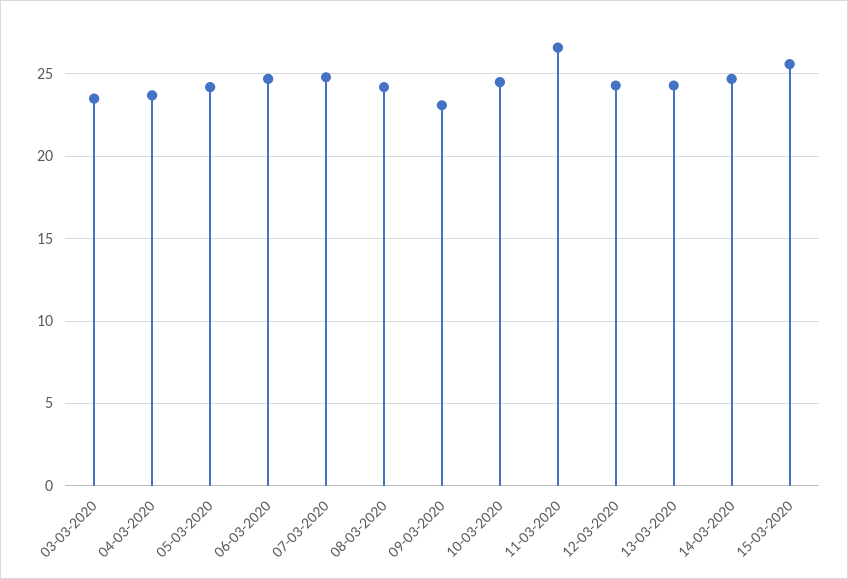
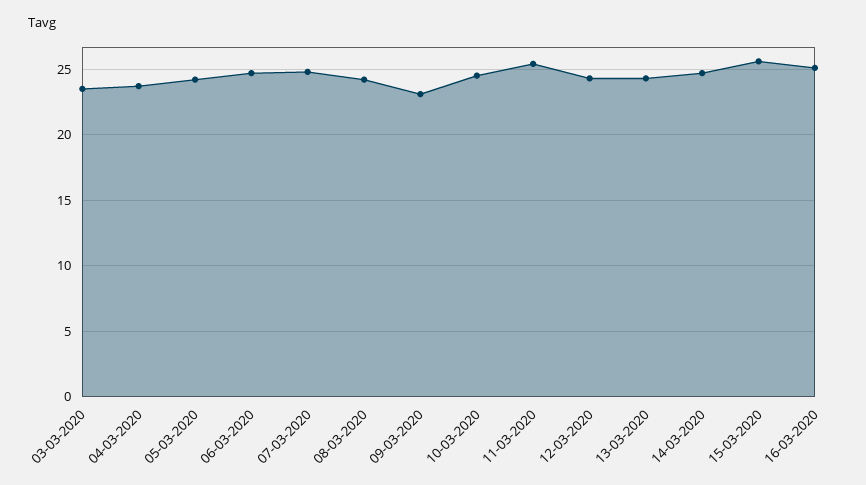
11-03-2020: 26.5 -> 25.5
16-03-2020: none -> 25

